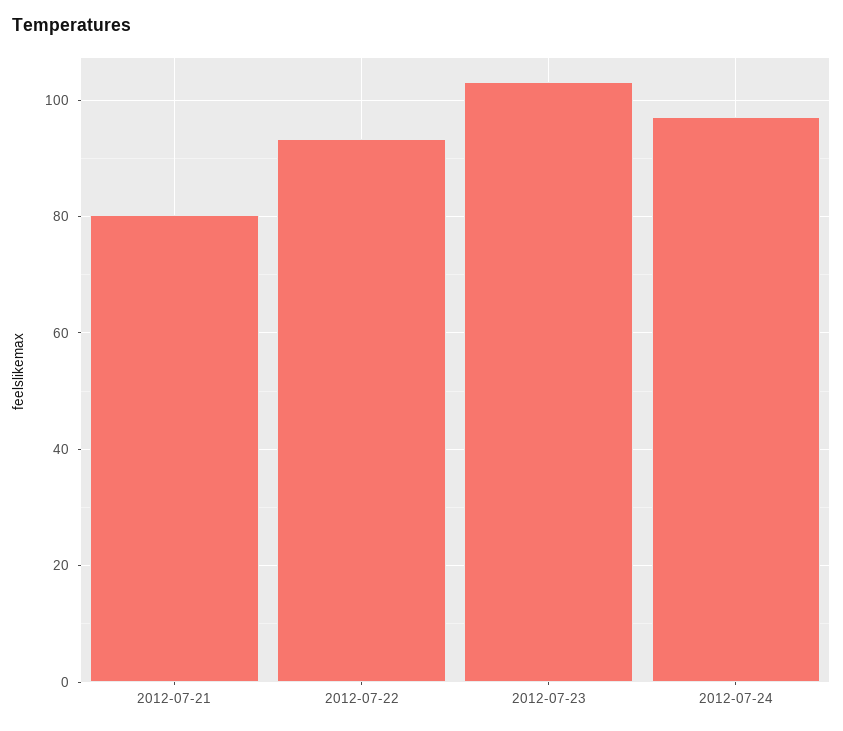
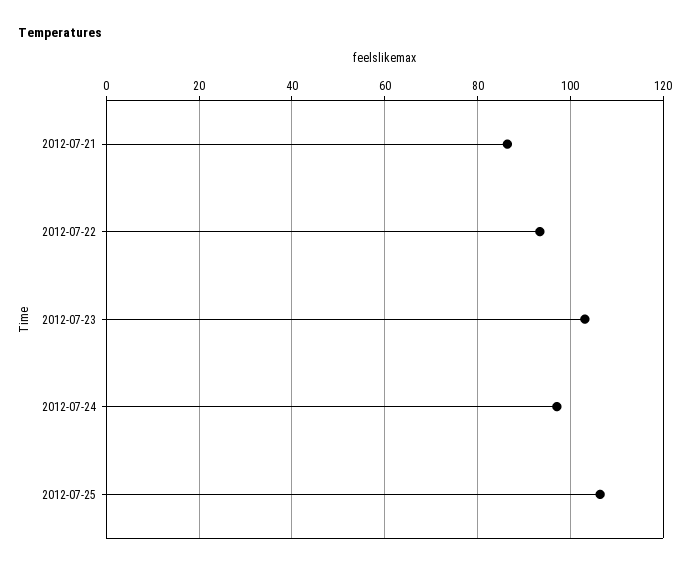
2012-07-21: 80 -> 86
2012-07-25: none -> 106

